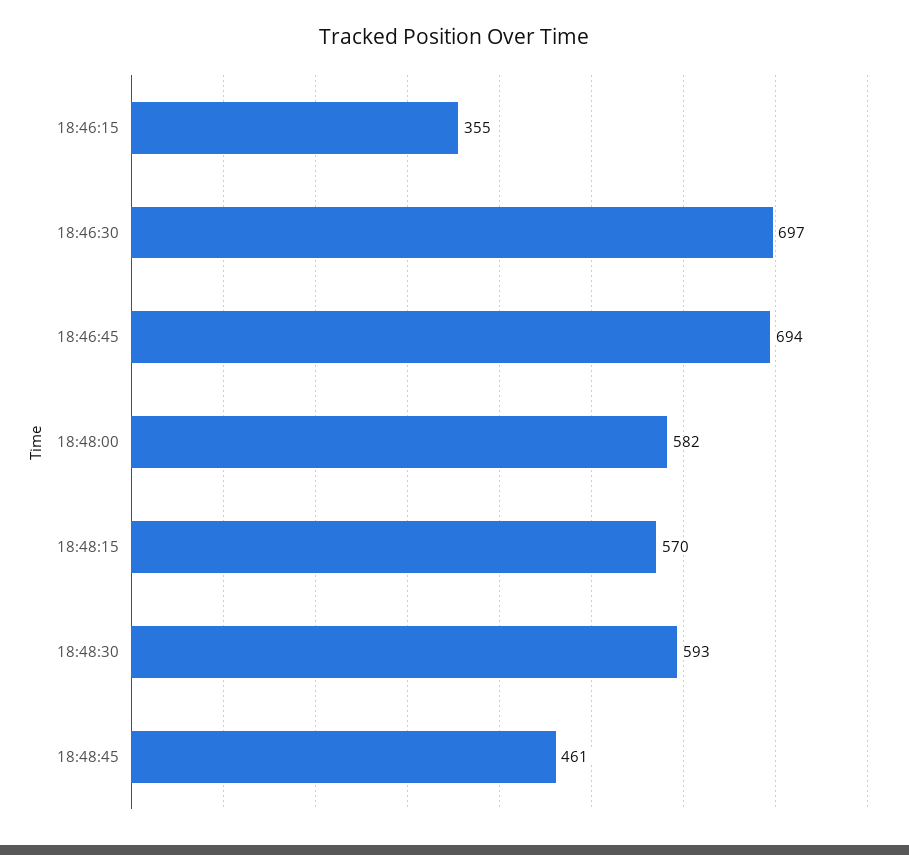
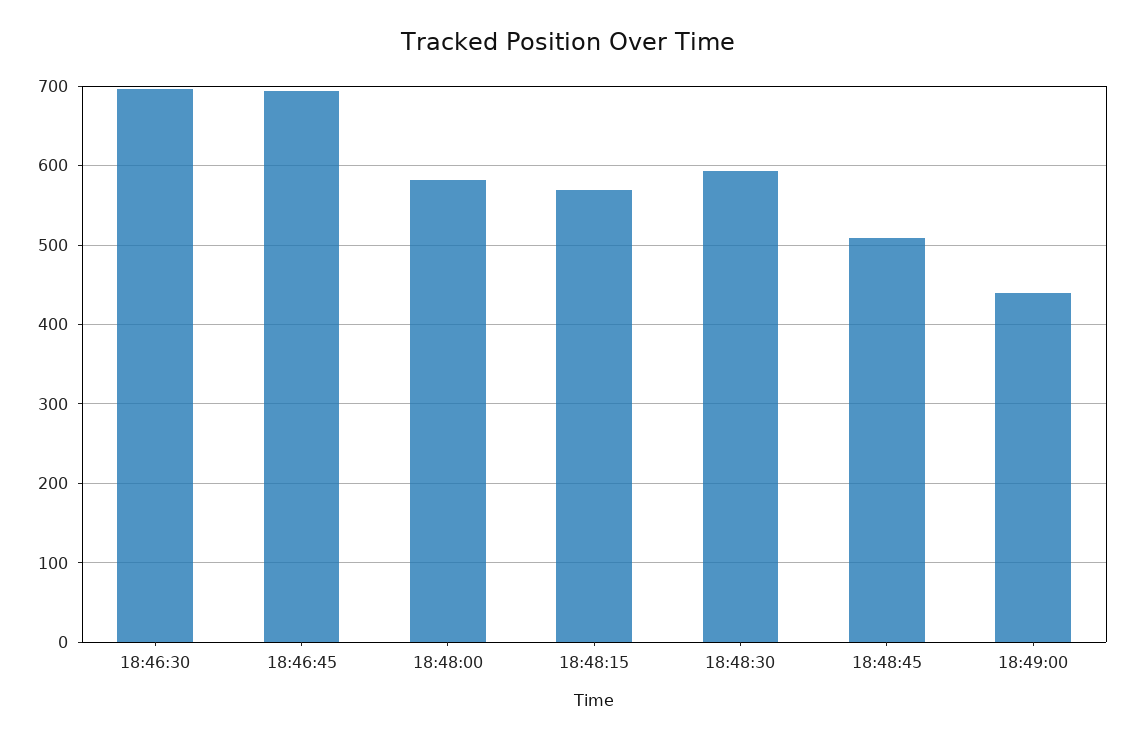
18:46:15: 355 -> none
18:48:45: 461 -> 510
18:49:00: none -> 440

